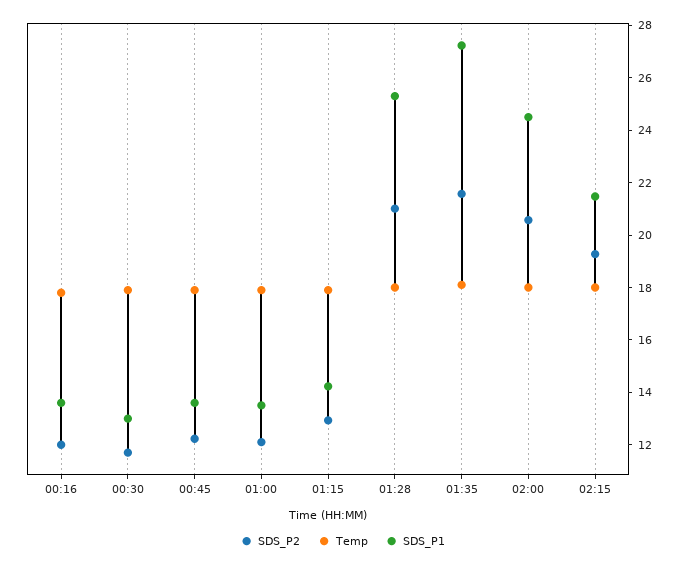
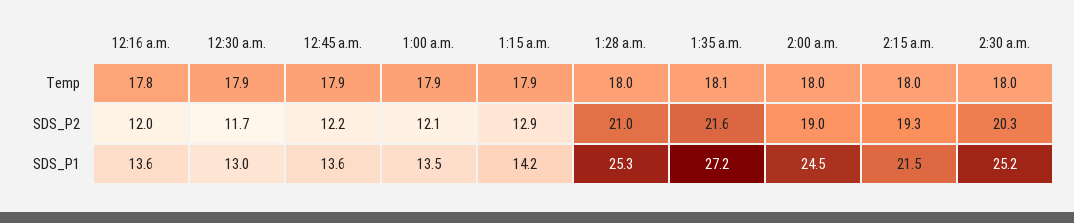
SDS_P2, 02:00: 20.5 -> 19
Temp, 2:30 a.m.: none -> 18
SDS_P2, 2:30 a.m.: none -> 20.3
SDS_P1, 2:30 a.m.: none -> 25.2

